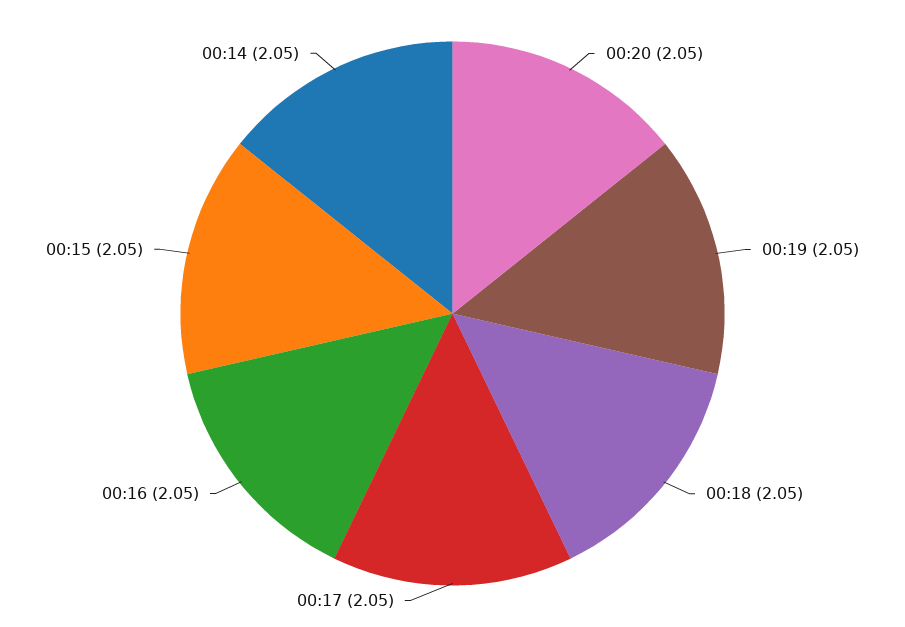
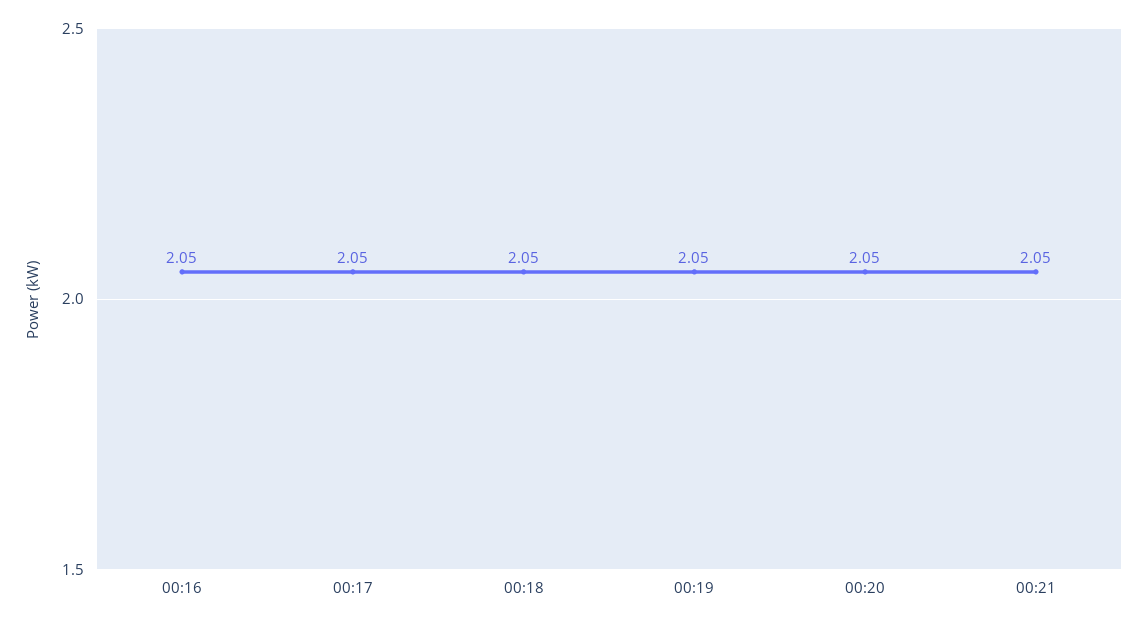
00:15: 2.05 -> none
00:14: 2.05 -> none
00:21: none -> 2.05

